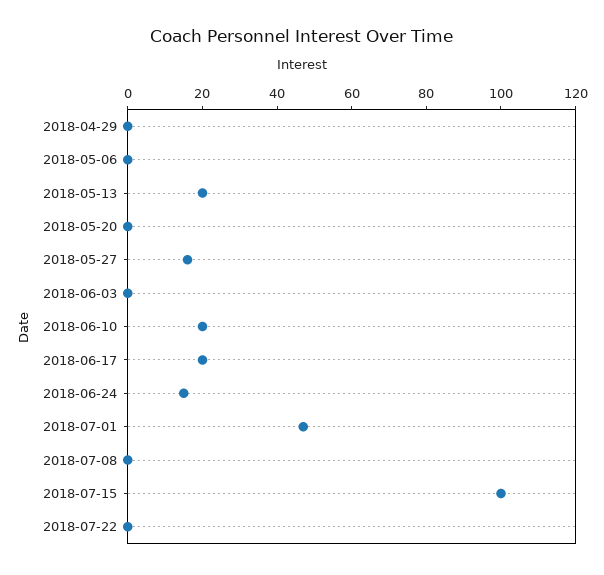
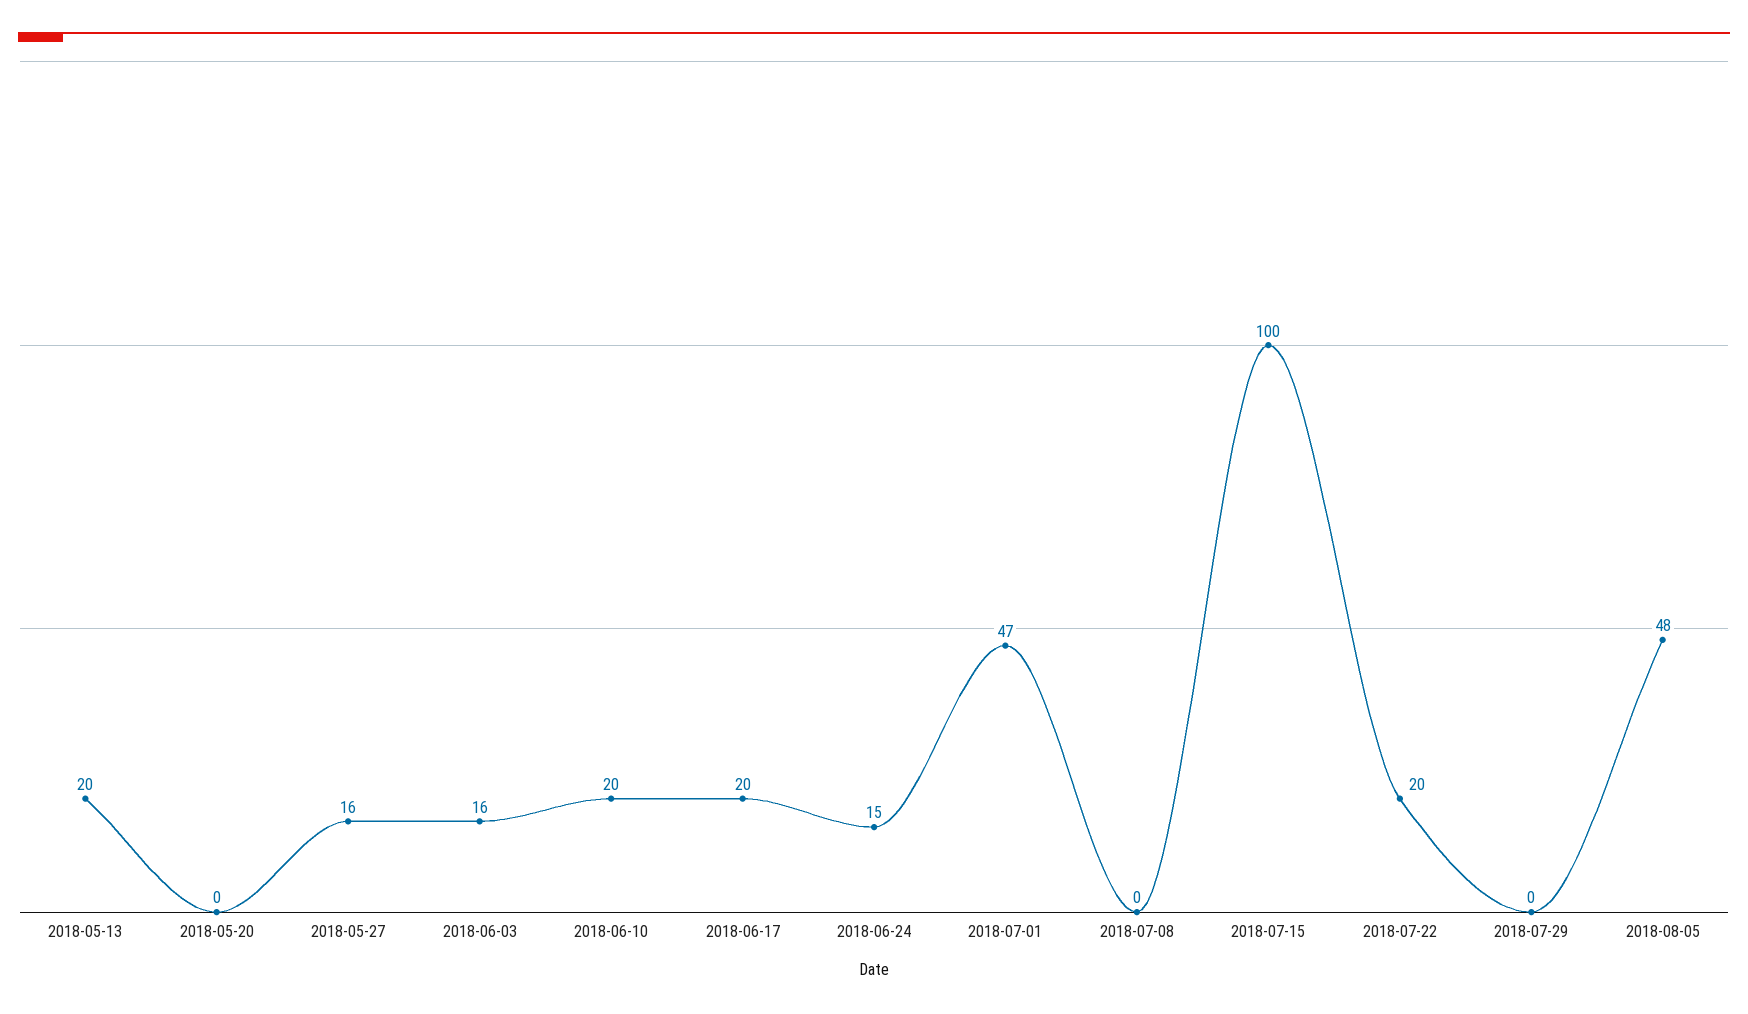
2018-04-29: 0 -> none
2018-05-06: 0 -> none
2018-06-03: 0 -> 16
2018-07-22: 0 -> 20
2018-07-29: none -> 0
2018-08-05: none -> 48

